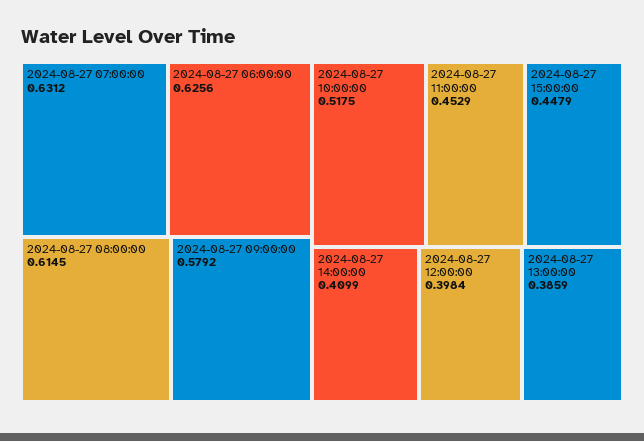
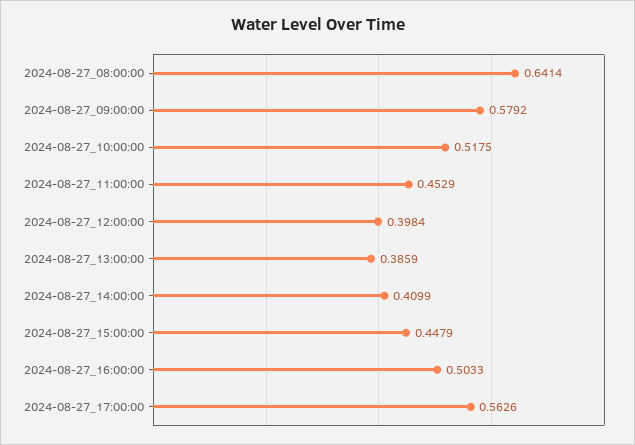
2024-08-27 07:00:00: 0.6312 -> none
2024-08-27 06:00:00: 0.6256 -> none
2024-08-27 08:00:00: 0.6145 -> 0.6414
2024-08-27_16:00:00: none -> 0.5033
2024-08-27_17:00:00: none -> 0.5626

